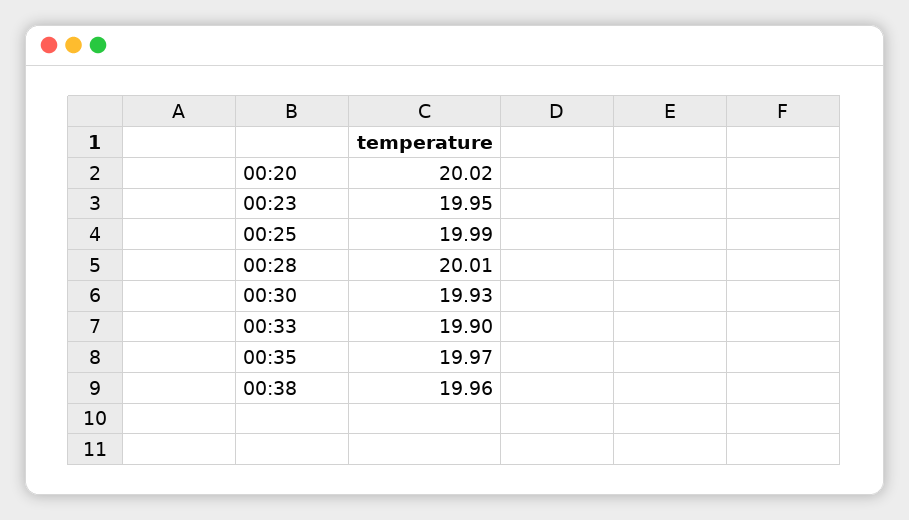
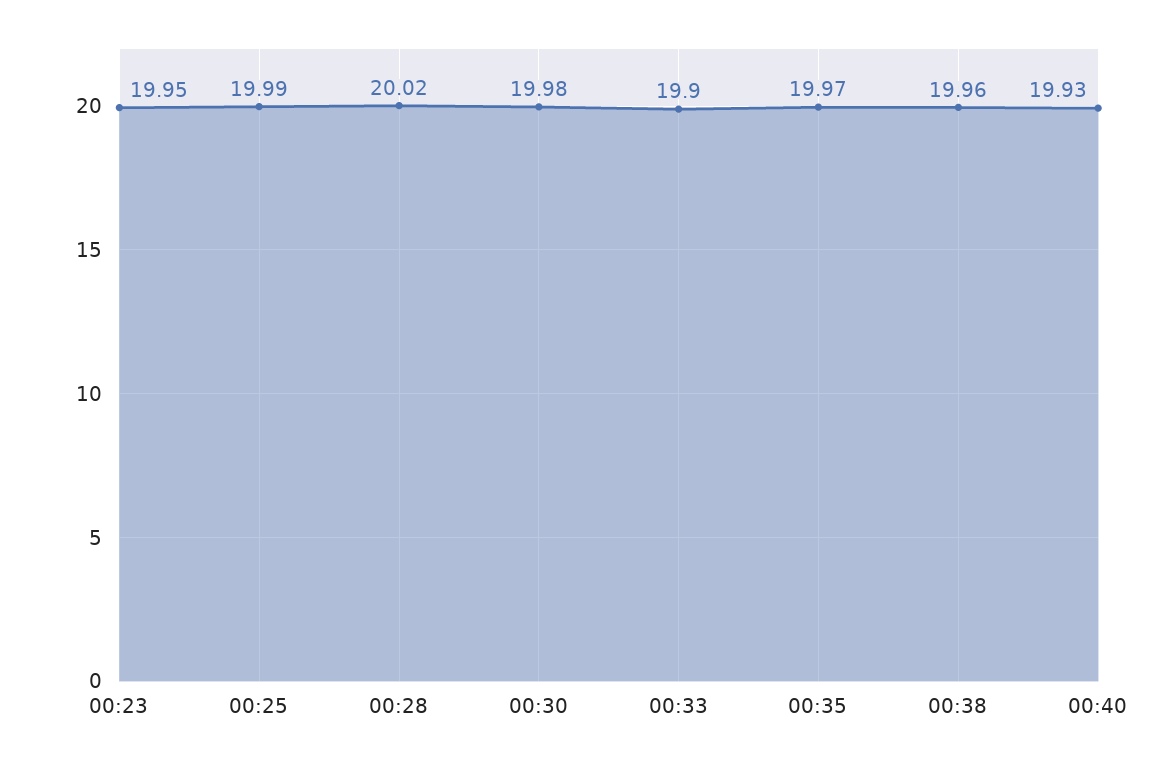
00:20: 20.02 -> none
00:28: 20.01 -> 20.02
00:30: 19.93 -> 19.98
00:40: none -> 19.93

